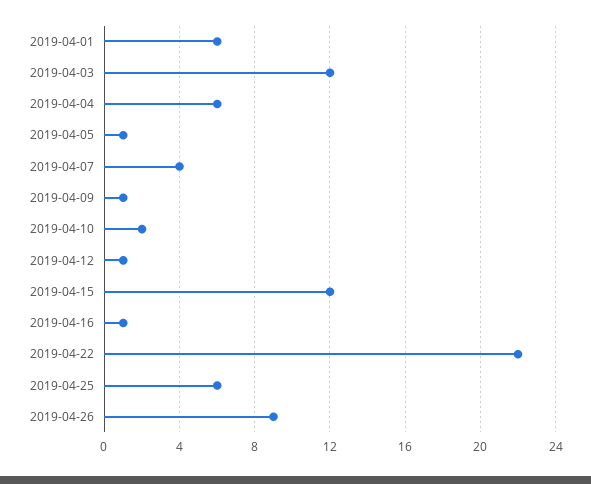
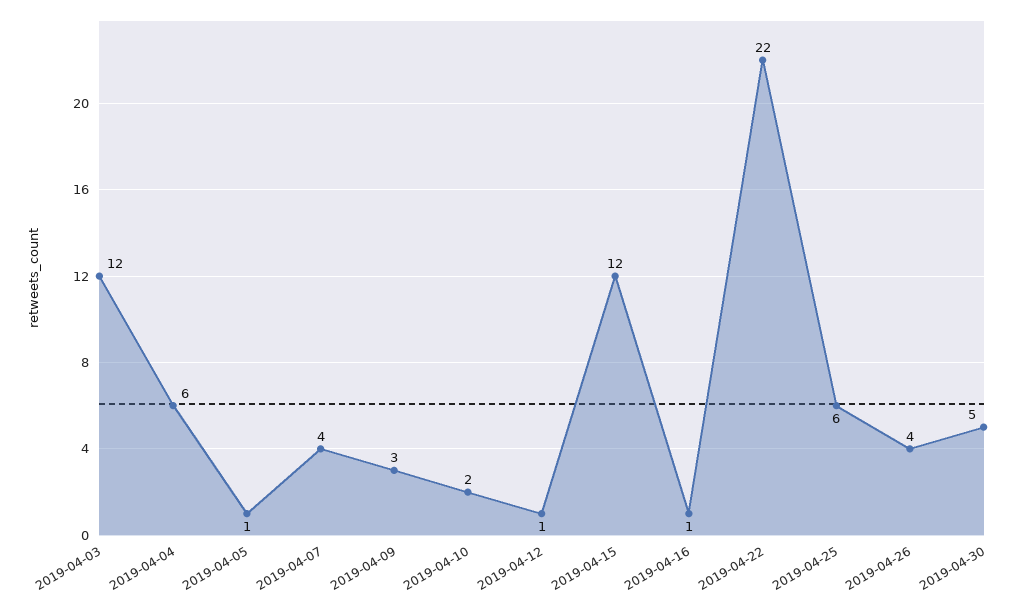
2019-04-01: 6 -> none
2019-04-09: 1 -> 3
2019-04-26: 9 -> 4
2019-04-30: none -> 5

